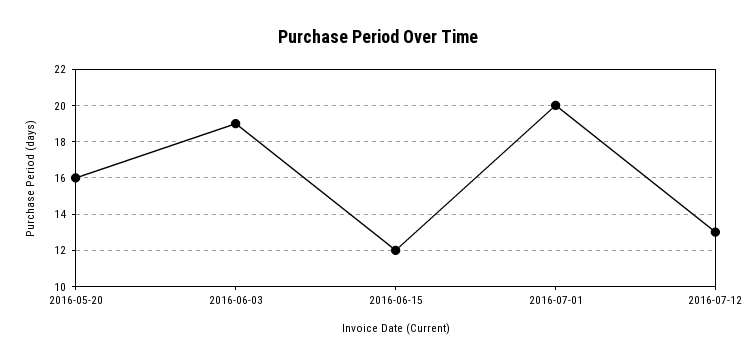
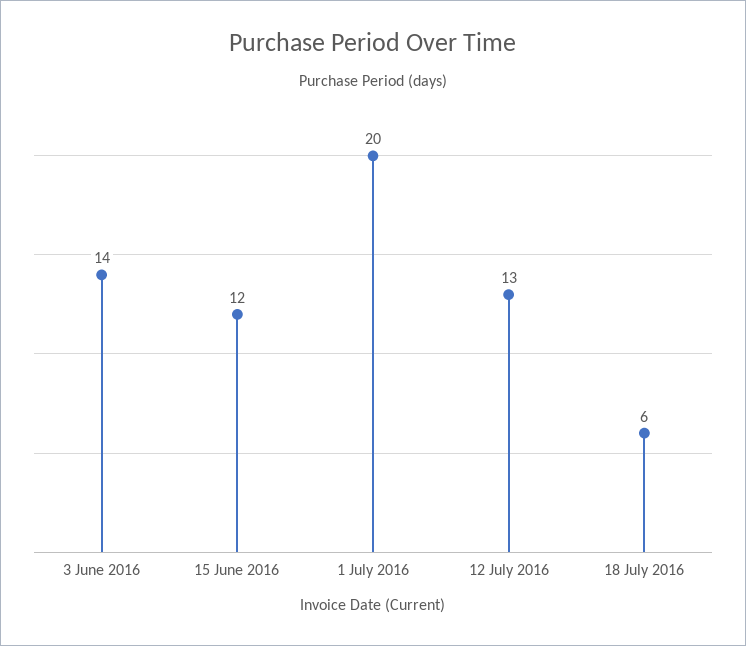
2016-05-20: 16 -> none
2016-06-03: 19 -> 14
18 July 2016: none -> 6

